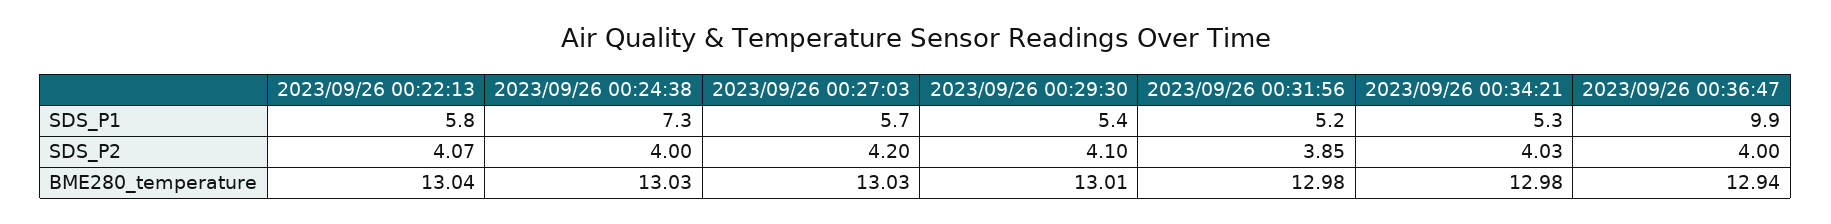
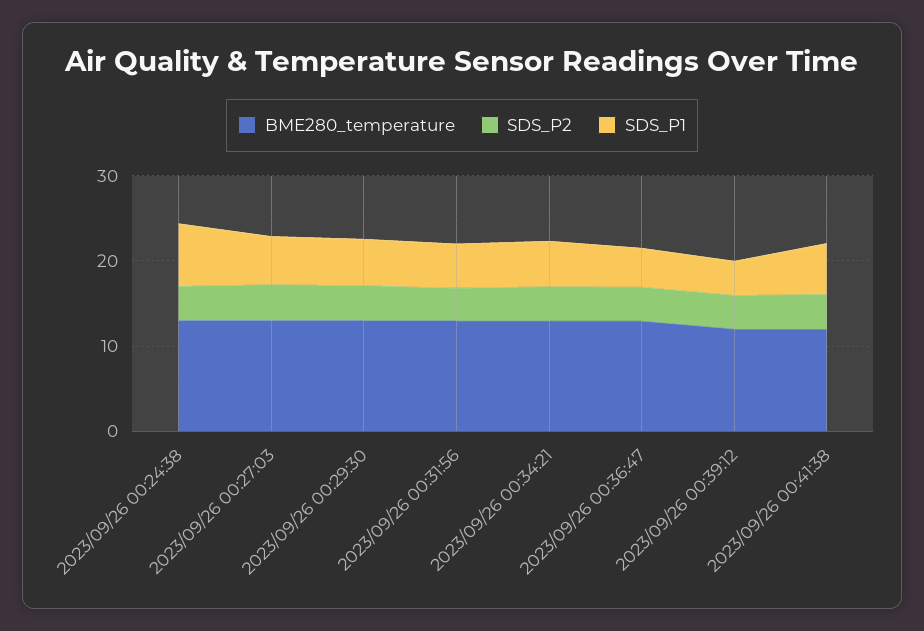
SDS_P1, 2023/09/26 00:22:13: 5.8 -> none
SDS_P1, 2023/09/26 00:36:47: 9.9 -> 4
SDS_P2, 2023/09/26 00:22:13: 4.07 -> none
BME280_temperature, 2023/09/26 00:22:13: 13.04 -> none
BME280_temperature, 2023/09/26 00:39:12: none -> 12
SDS_P2, 2023/09/26 00:39:12: none -> 4
SDS_P1, 2023/09/26 00:39:12: none -> 4
BME280_temperature, 2023/09/26 00:41:38: none -> 12
SDS_P2, 2023/09/26 00:41:38: none -> 4
SDS_P1, 2023/09/26 00:41:38: none -> 6

